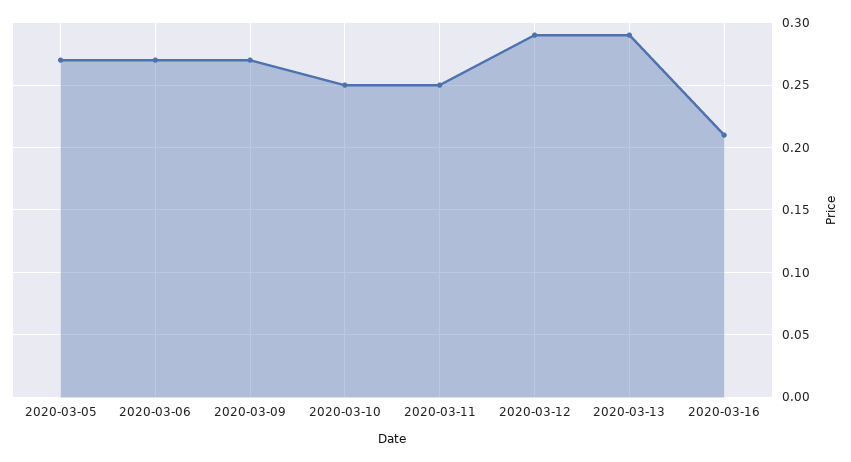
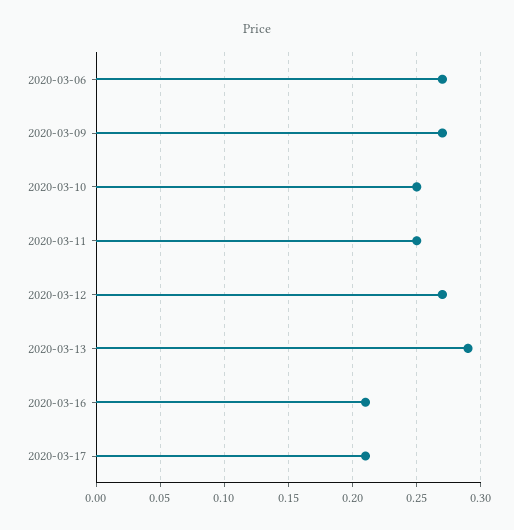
2020-03-05: 0.27 -> none
2020-03-12: 0.29 -> 0.27
2020-03-17: none -> 0.21

